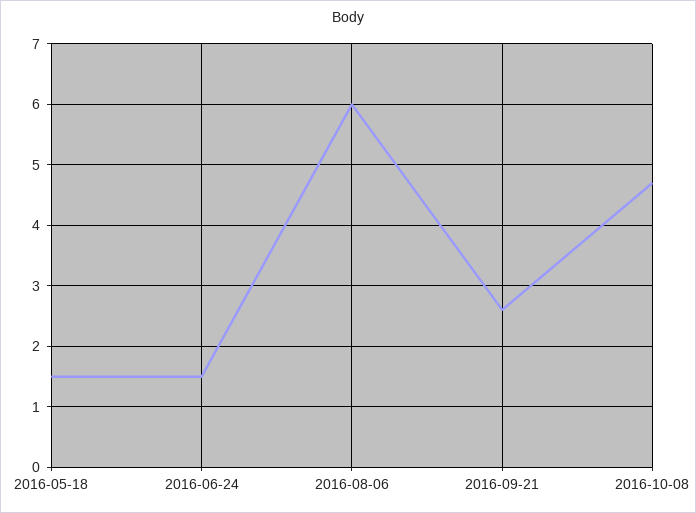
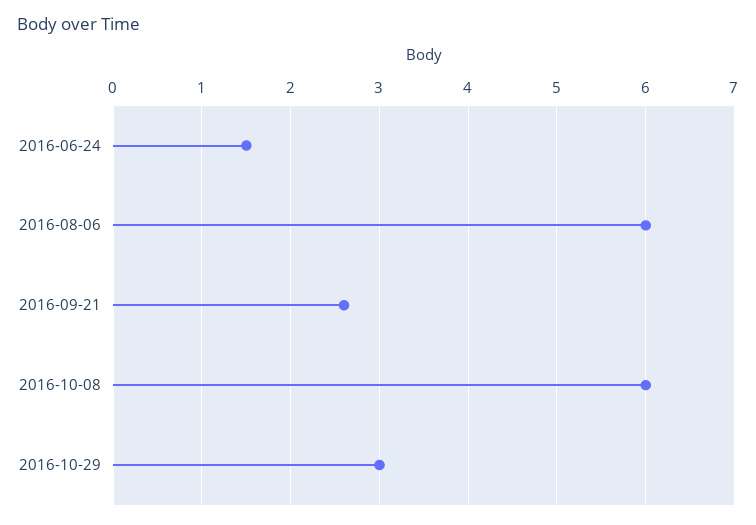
2016-05-18: 1.5 -> none
2016-10-08: 4.7 -> 6
2016-10-29: none -> 3

